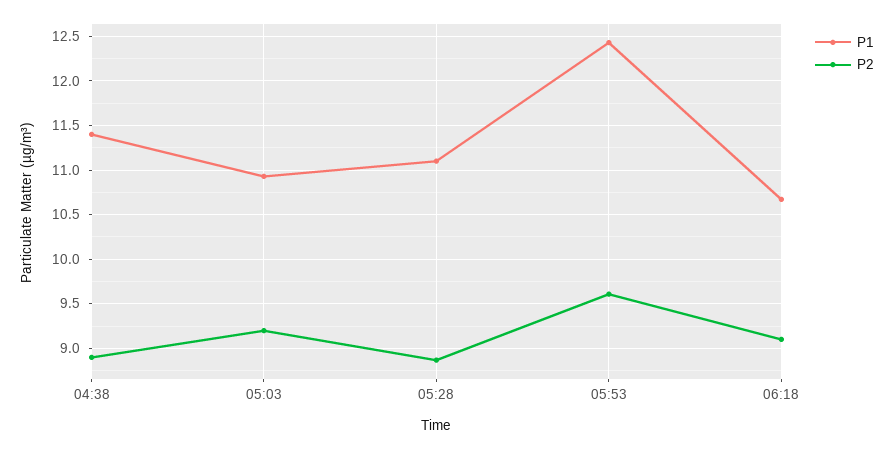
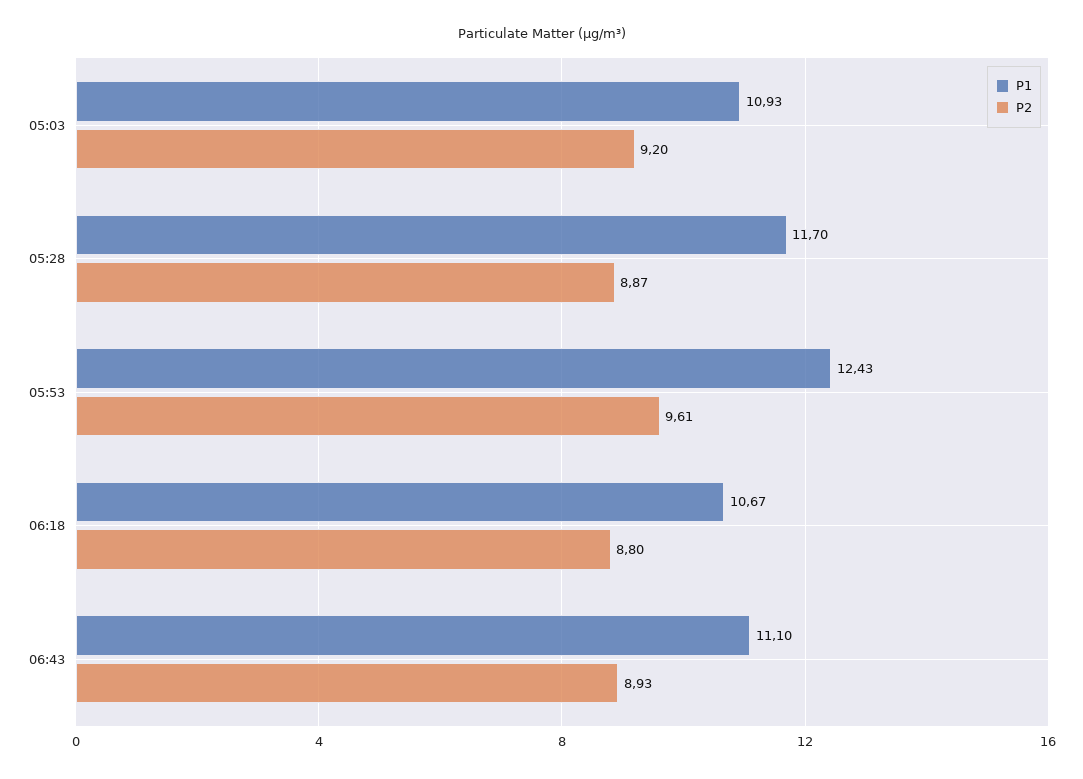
P1, 04:38: 11.4 -> none
P2, 04:38: 8.9 -> none
P1, 05:28: 11.1 -> 11.7
P2, 06:18: 9.1 -> 8.8
P1, 06:43: none -> 11.1
P2, 06:43: none -> 8.93

